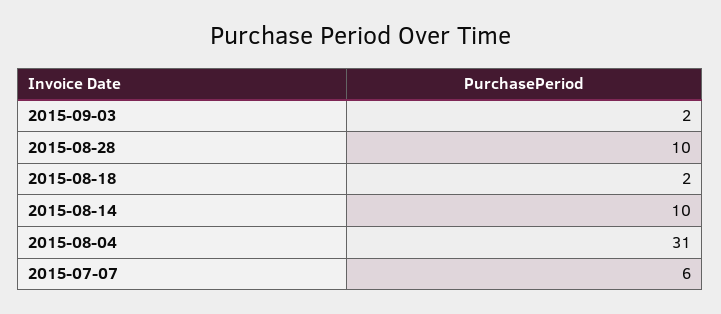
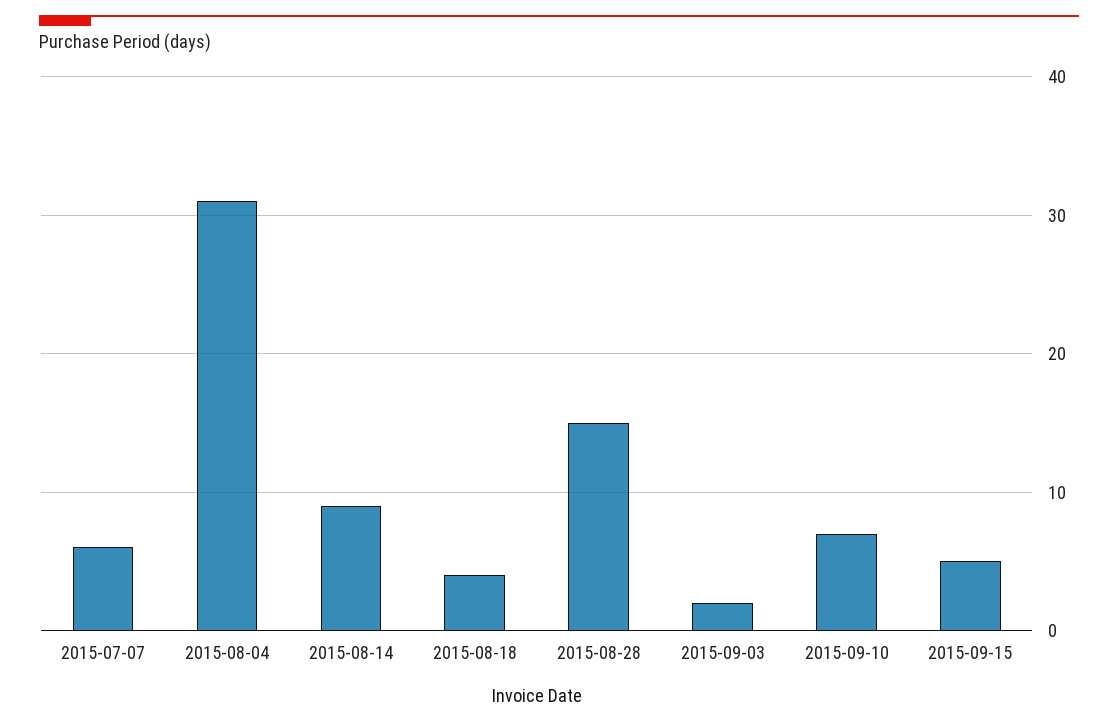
2015-08-28: 10 -> 15
2015-08-18: 2 -> 4
2015-08-14: 10 -> 9
2015-09-10: none -> 7
2015-09-15: none -> 5

